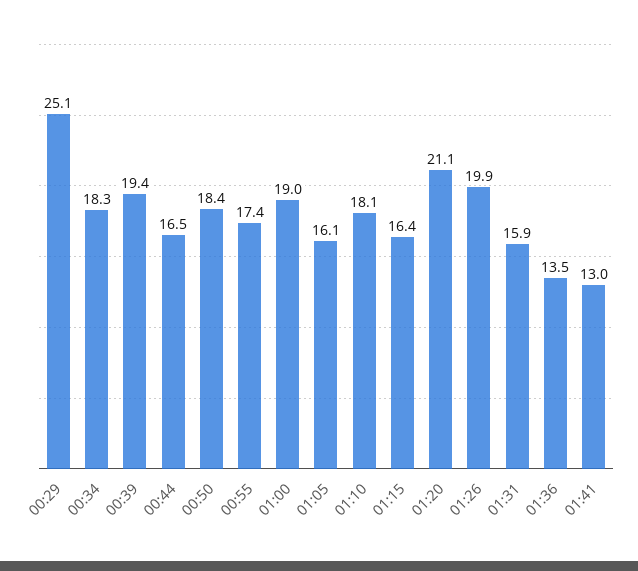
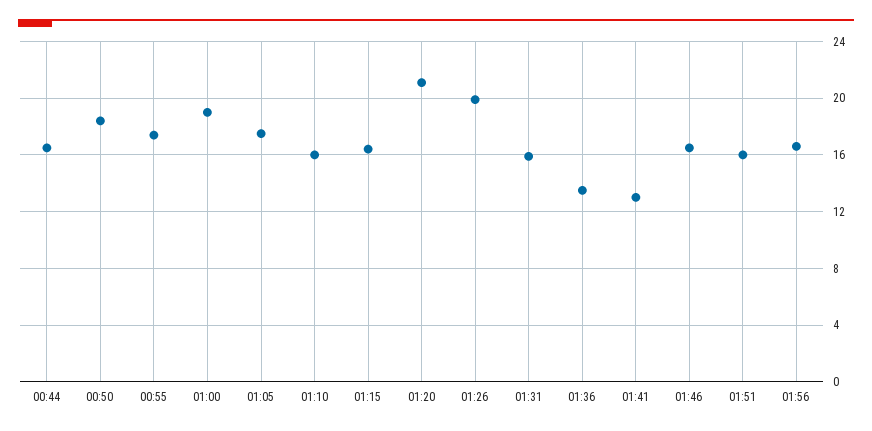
00:29: 25.1 -> none
00:34: 18.3 -> none
00:39: 19.4 -> none
01:05: 16.1 -> 17.5
01:10: 18.1 -> 16
01:46: none -> 16.5
01:51: none -> 16
01:56: none -> 16.5

